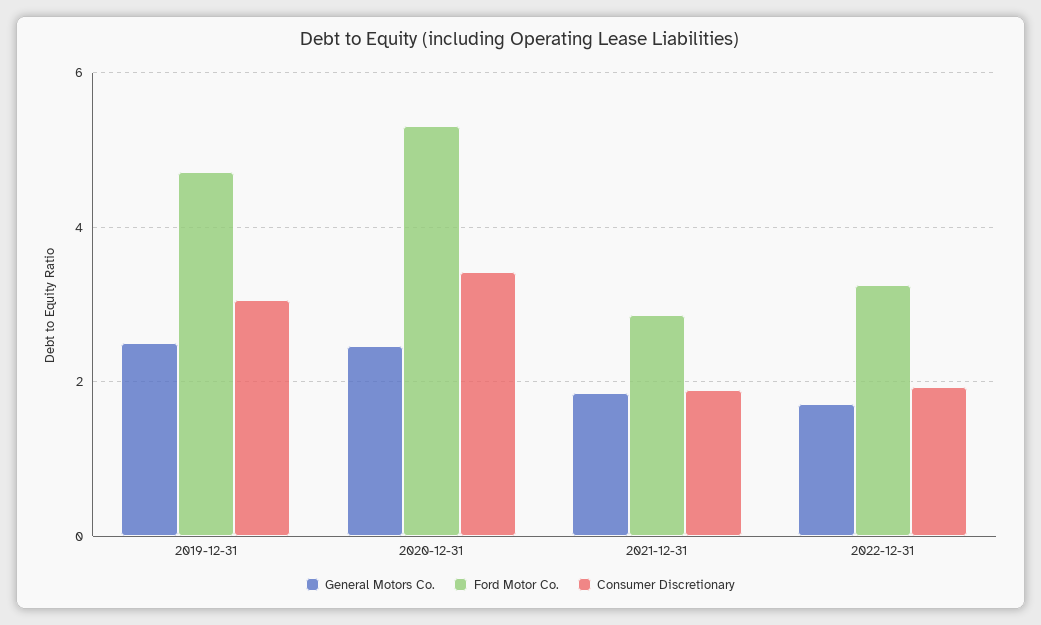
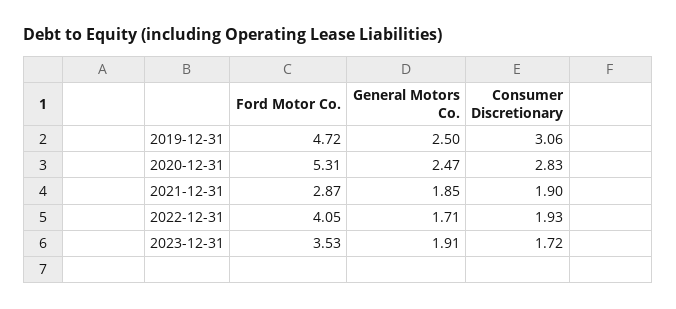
Consumer Discretionary, 2020-12-31: 3.4 -> 2.83
Ford Motor Co., 2022-12-31: 3.2 -> 4.05
Ford Motor Co., 2023-12-31: none -> 3.53
General Motors Co., 2023-12-31: none -> 1.91
Consumer Discretionary, 2023-12-31: none -> 1.72

